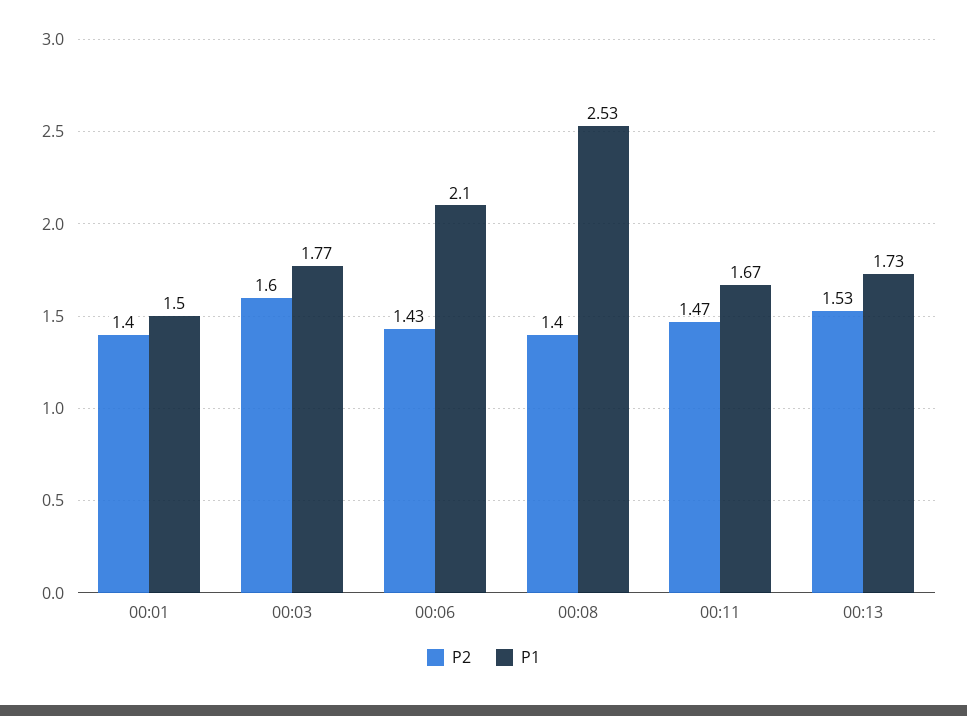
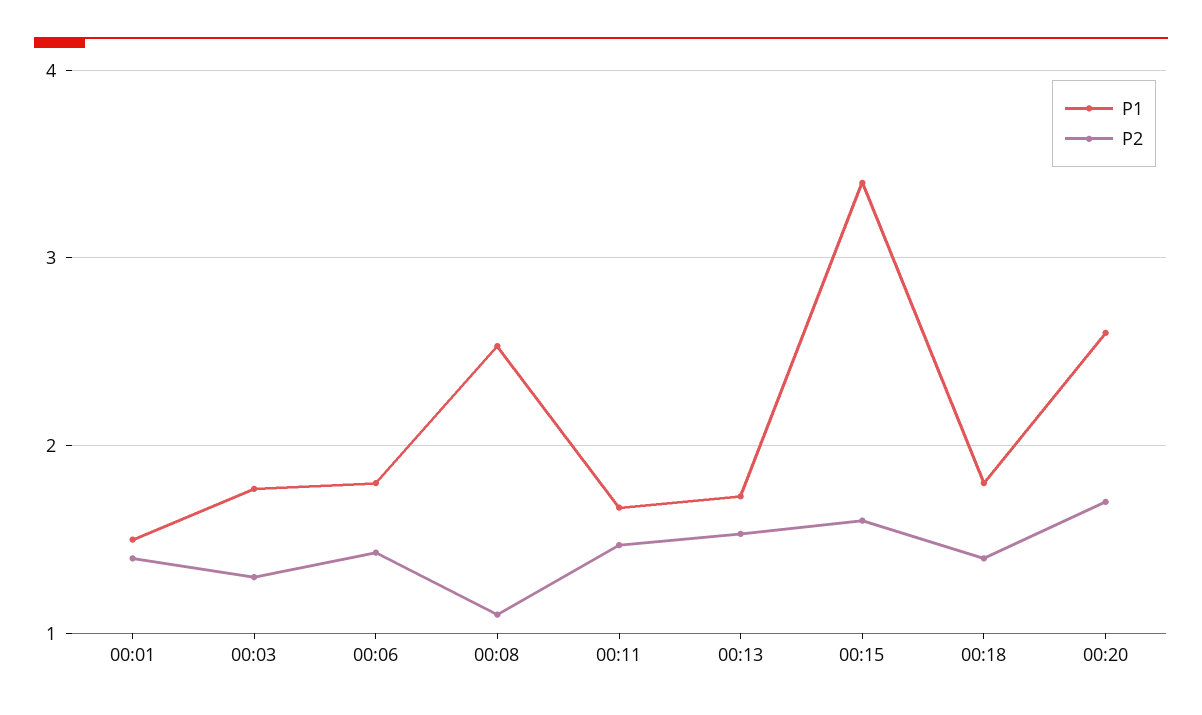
P2, 00:03: 1.6 -> 1.3
P1, 00:06: 2.1 -> 1.8
P2, 00:08: 1.4 -> 1.1
P1, 00:15: none -> 3.4
P2, 00:15: none -> 1.6
P1, 00:18: none -> 1.8
P2, 00:18: none -> 1.4
P1, 00:20: none -> 2.6
P2, 00:20: none -> 1.7

